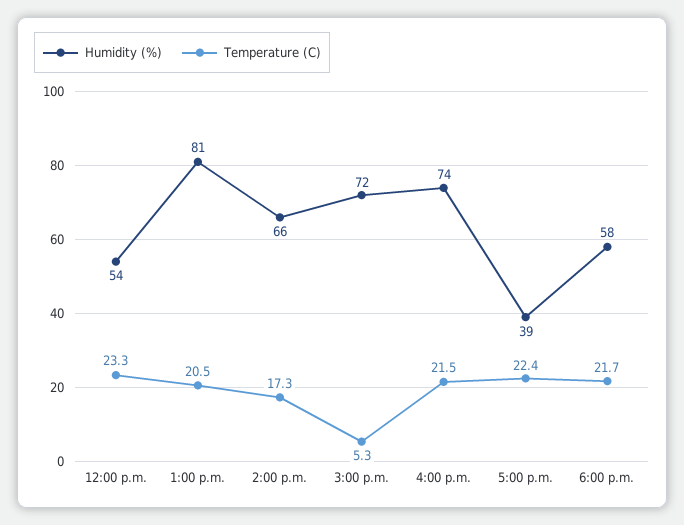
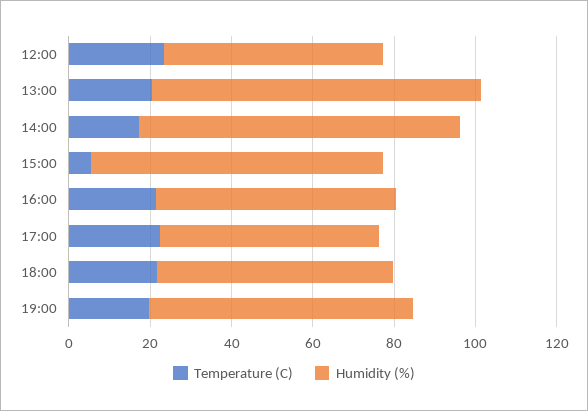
Humidity (%), 2:00 p.m.: 66 -> 80
Humidity (%), 4:00 p.m.: 74 -> 60
Humidity (%), 5:00 p.m.: 39 -> 55
Temperature (C), 19:00: none -> 20
Humidity (%), 19:00: none -> 65

